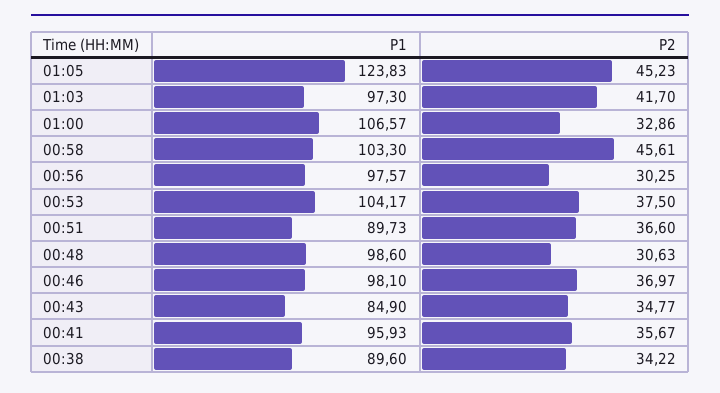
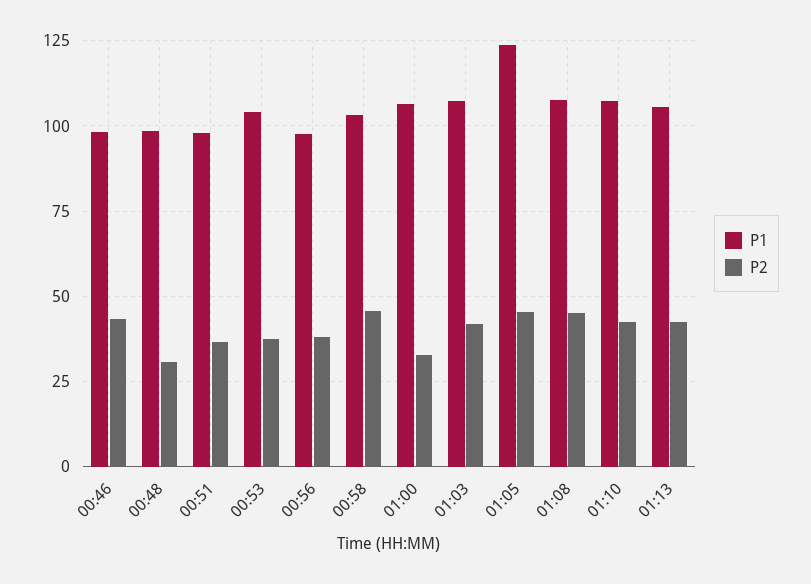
P1, 01:03: 97.3 -> 107.5
P2, 00:56: 30.25 -> 37.5
P1, 00:51: 89.73 -> 97.5
P2, 00:46: 36.97 -> 42.5
P1, 00:43: 84.9 -> none
P2, 00:43: 34.77 -> none
P1, 00:41: 95.93 -> none
P2, 00:41: 35.67 -> none
P1, 00:38: 89.6 -> none
P2, 00:38: 34.22 -> none
P1, 01:08: none -> 107.5
P2, 01:08: none -> 45
P1, 01:10: none -> 107.5
P2, 01:10: none -> 42.5
P1, 01:13: none -> 105
P2, 01:13: none -> 42.5

